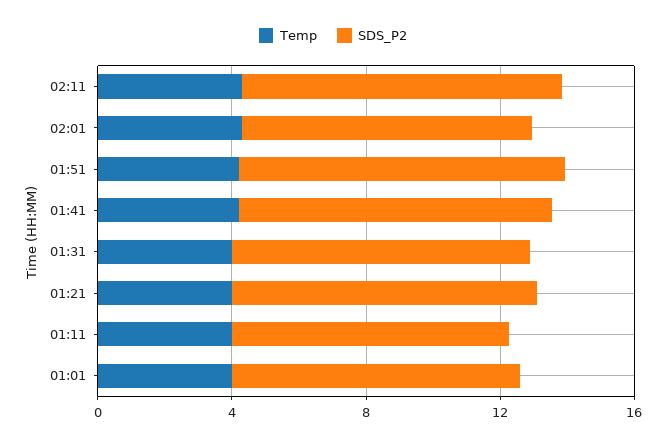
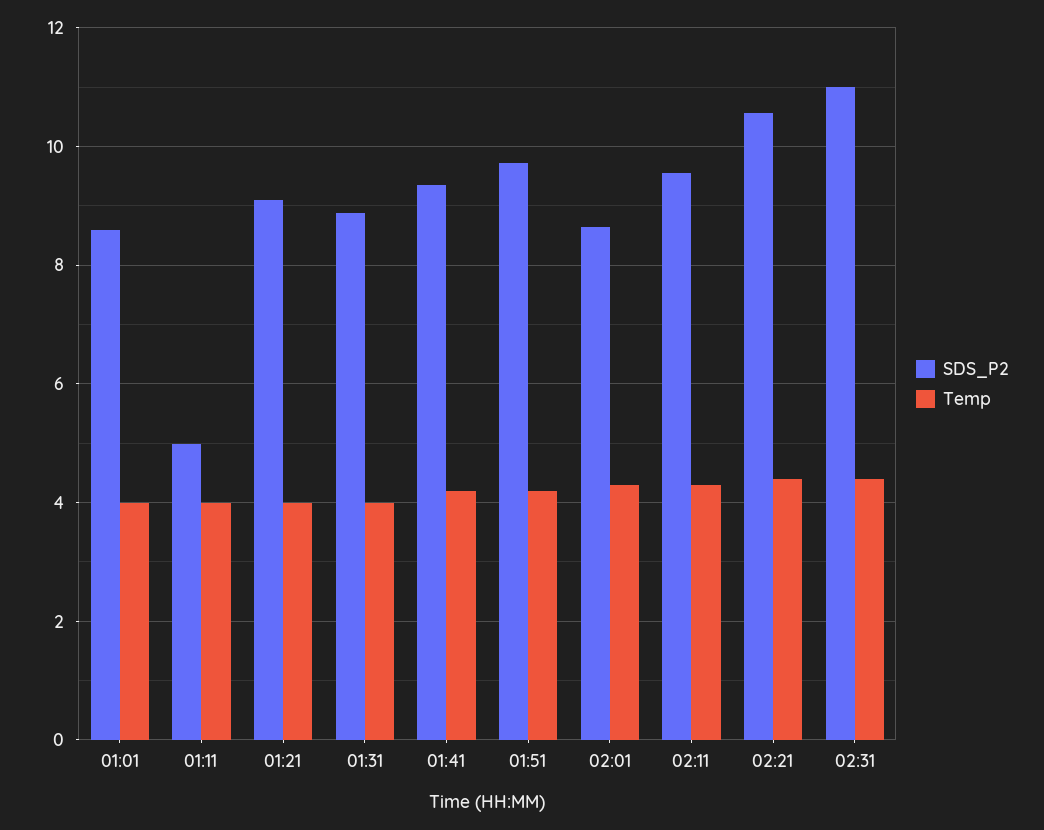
SDS_P2, 01:11: 8 -> 5
SDS_P2, 02:21: none -> 10.6
Temp, 02:21: none -> 4.4
SDS_P2, 02:31: none -> 11
Temp, 02:31: none -> 4.4

